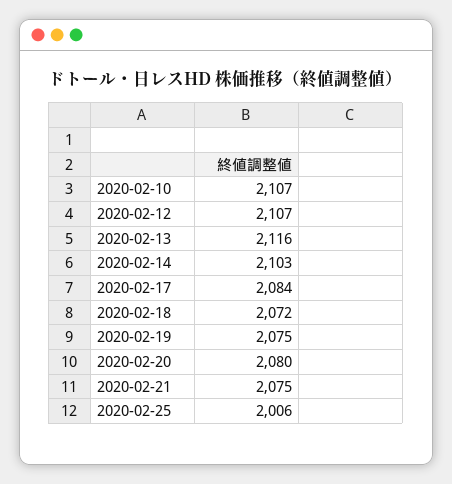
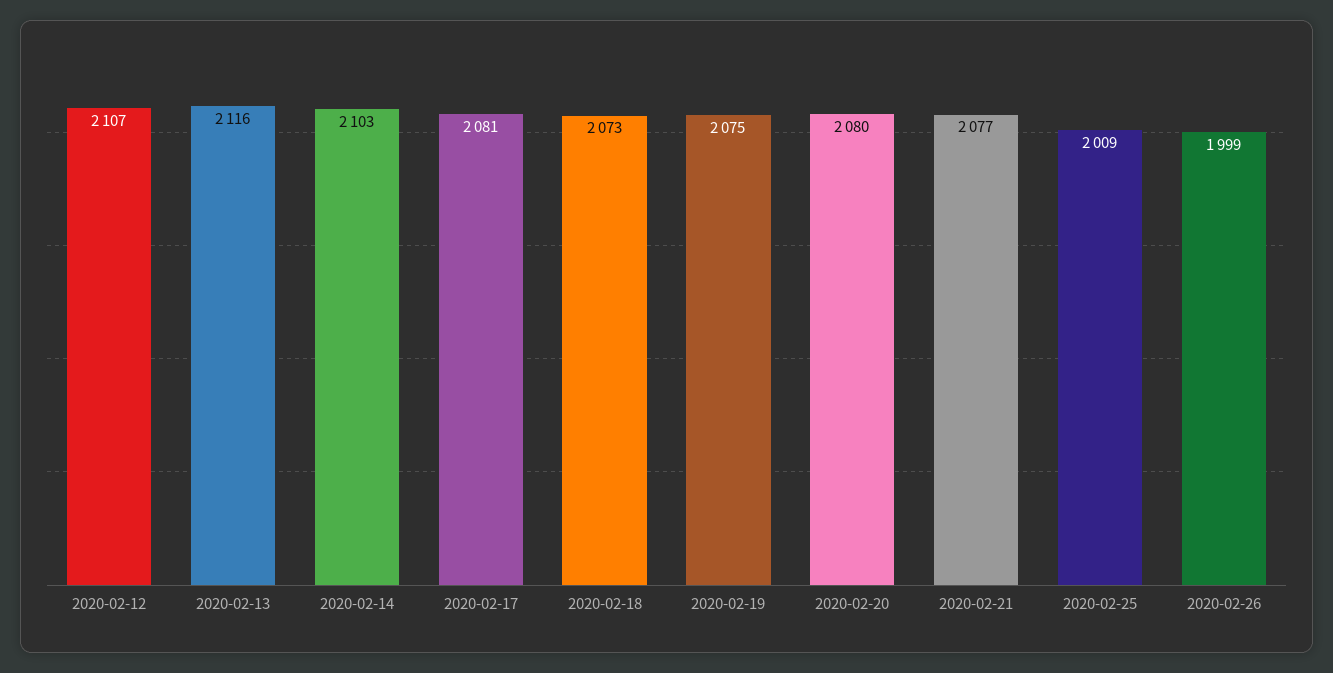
2020-02-10: 2107 -> none
2020-02-17: 2084 -> 2081
2020-02-18: 2072 -> 2073
2020-02-21: 2075 -> 2077
2020-02-25: 2006 -> 2009
2020-02-26: none -> 1999

